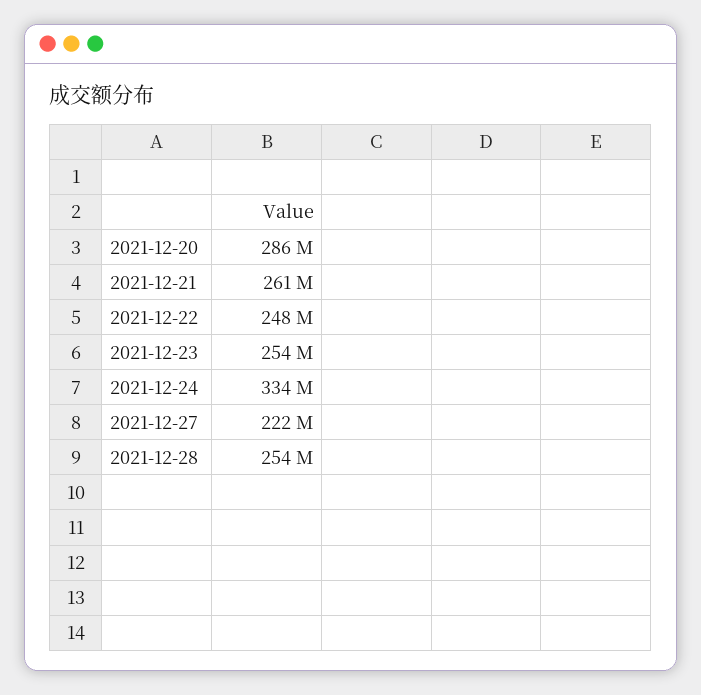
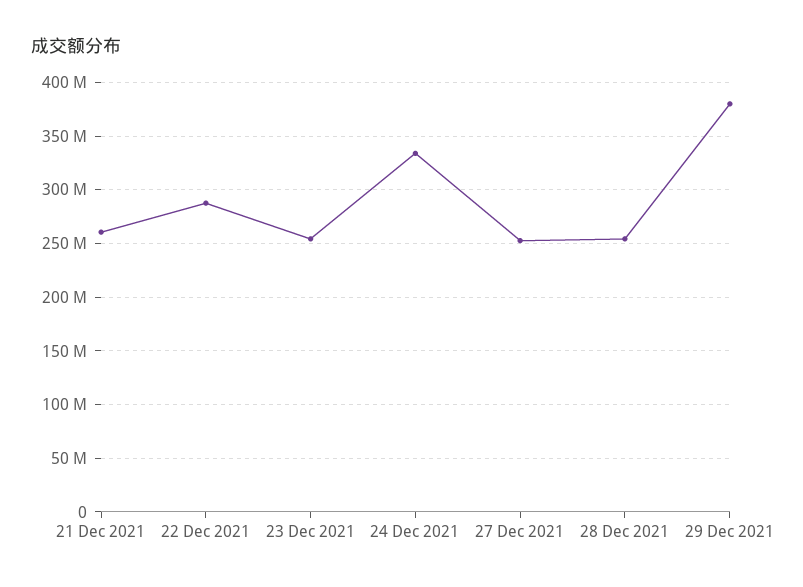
2021-12-20: 286000000 -> none
2021-12-22: 248000000 -> 290000000
2021-12-27: 222000000 -> 250000000
29 Dec 2021: none -> 380000000

